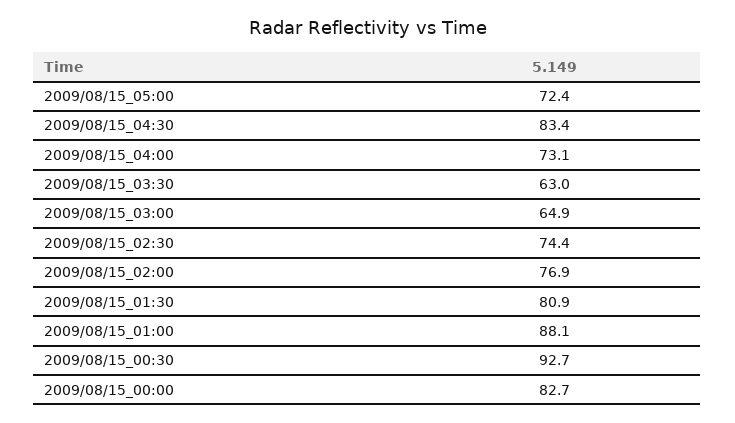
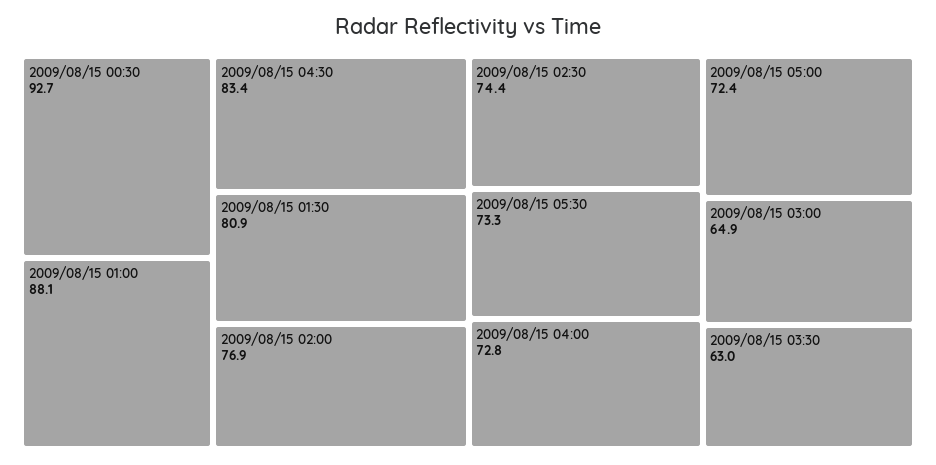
2009/08/15_04:00: 73.1 -> 72.8
2009/08/15_00:00: 82.7 -> none
2009/08/15 05:30: none -> 73.3

